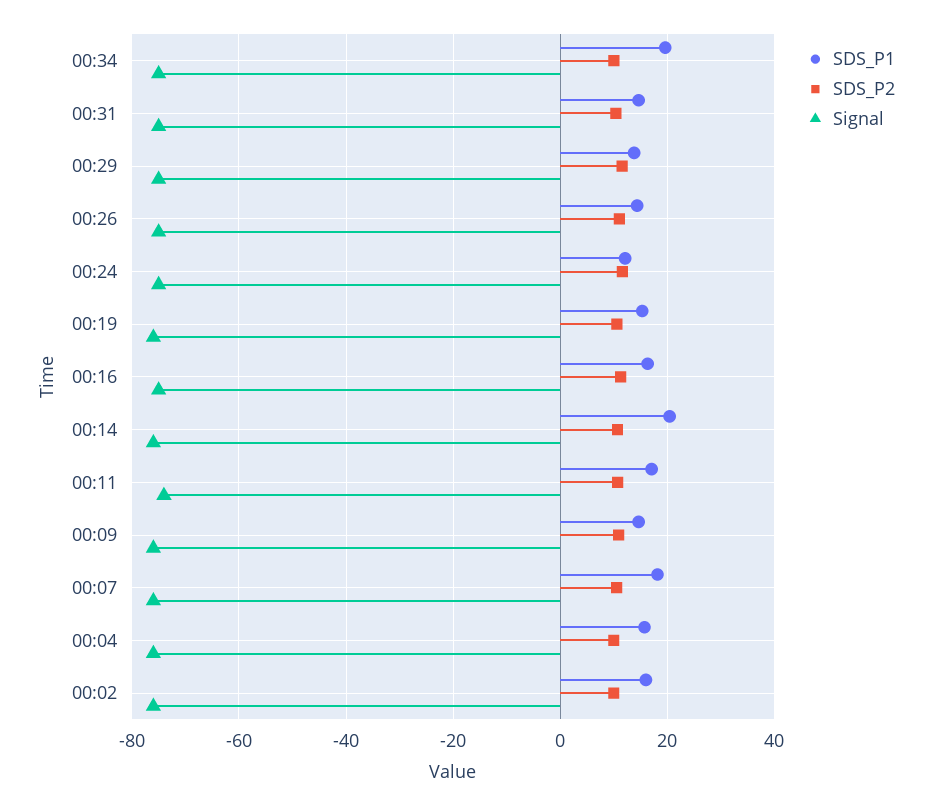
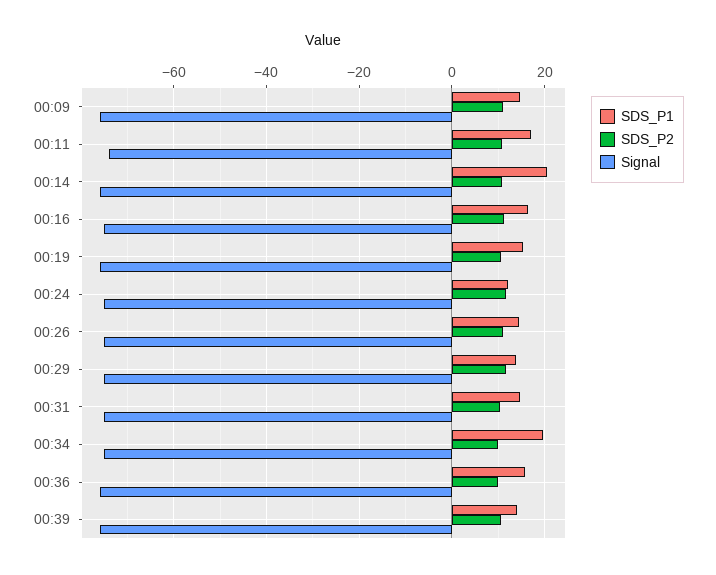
SDS_P1, 00:07: 18 -> none
SDS_P2, 00:07: 10 -> none
Signal, 00:07: -76 -> none
SDS_P1, 00:04: 16 -> none
SDS_P2, 00:04: 10 -> none
Signal, 00:04: -76 -> none
SDS_P1, 00:02: 16 -> none
SDS_P2, 00:02: 10 -> none
Signal, 00:02: -76 -> none
SDS_P1, 00:36: none -> 16
SDS_P2, 00:36: none -> 10
Signal, 00:36: none -> -76
SDS_P1, 00:39: none -> 14
SDS_P2, 00:39: none -> 10
Signal, 00:39: none -> -76

